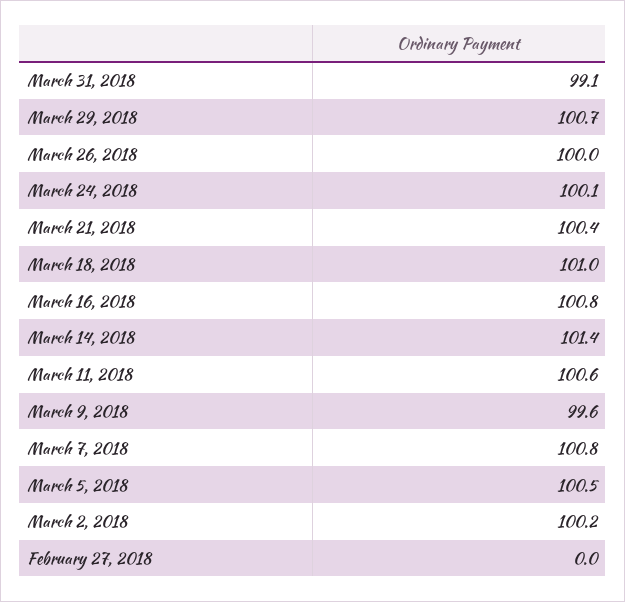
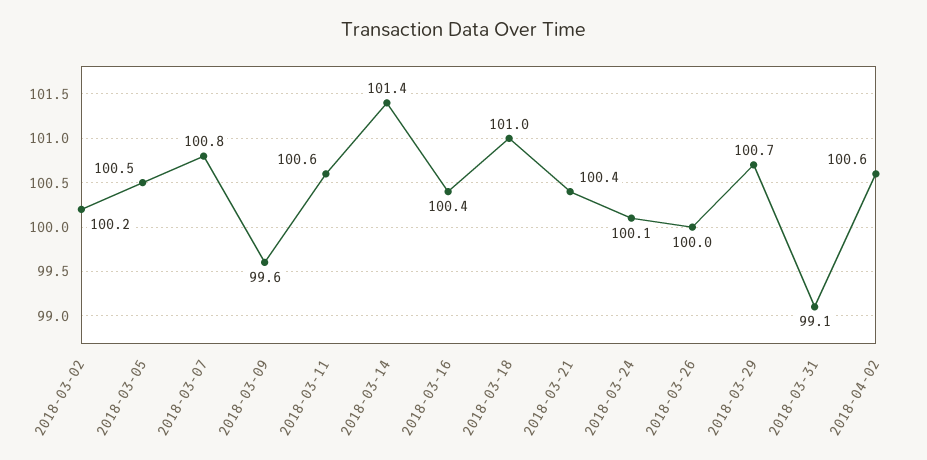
March 16, 2018: 100.8 -> 100.4
February 27, 2018: 0 -> none
2018-04-02: none -> 100.6

